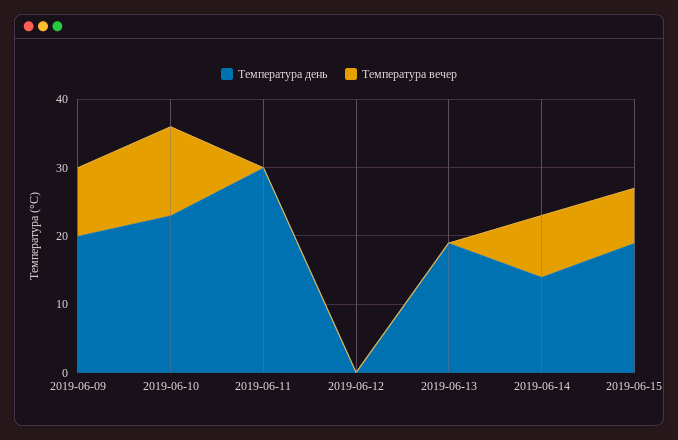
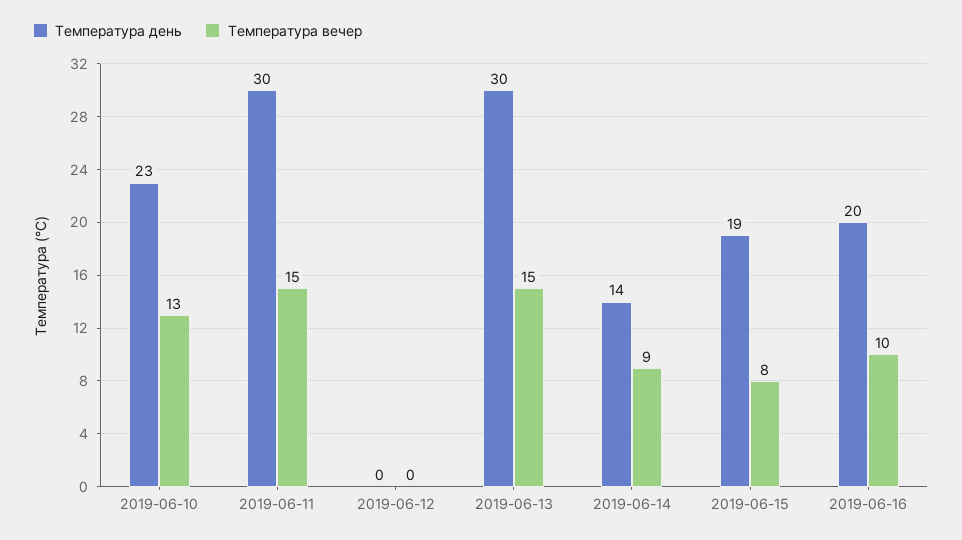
Температура день, 2019-06-09: 20 -> none
Температура вечер, 2019-06-09: 10 -> none
Температура вечер, 2019-06-11: 0 -> 15
Температура день, 2019-06-13: 20 -> 30
Температура вечер, 2019-06-13: 0 -> 15
Температура день, 2019-06-16: none -> 20
Температура вечер, 2019-06-16: none -> 10

